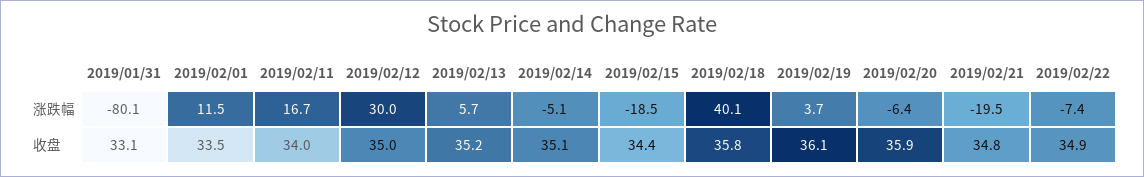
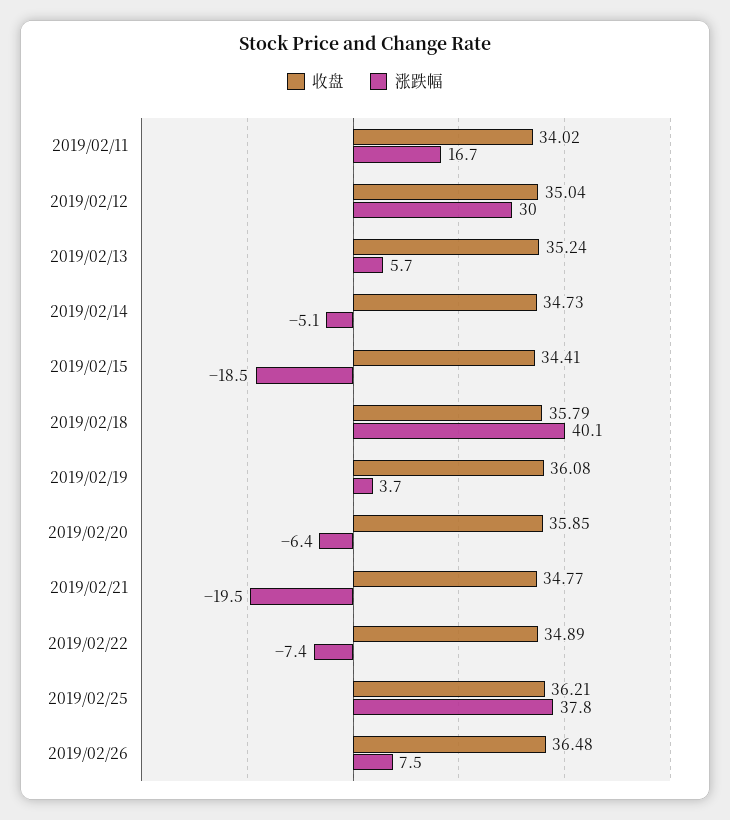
涨跌幅, 2019/01/31: -80.1 -> none
涨跌幅, 2019/02/01: 11.5 -> none
收盘, 2019/01/31: 33.1 -> none
收盘, 2019/02/01: 33.5 -> none
收盘, 2019/02/14: 35.1 -> 34.73
收盘, 2019/02/25: none -> 36.21
涨跌幅, 2019/02/25: none -> 37.8
收盘, 2019/02/26: none -> 36.48
涨跌幅, 2019/02/26: none -> 7.5

